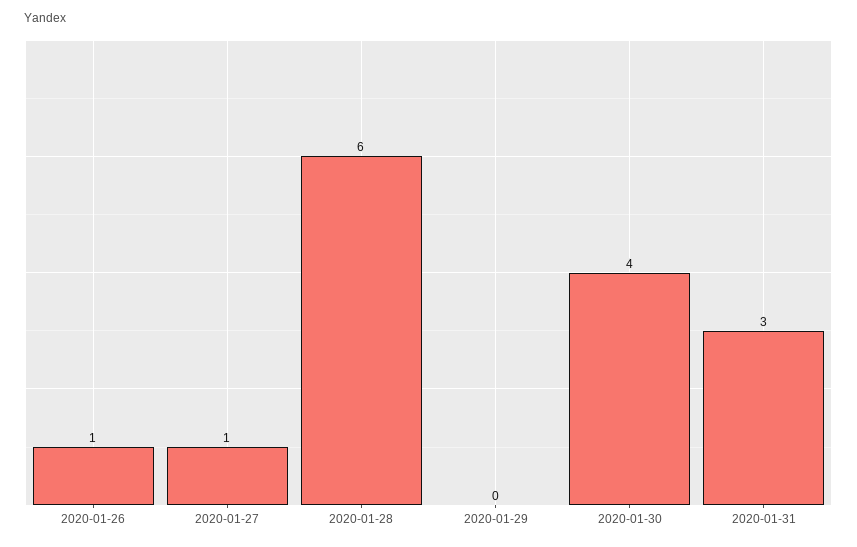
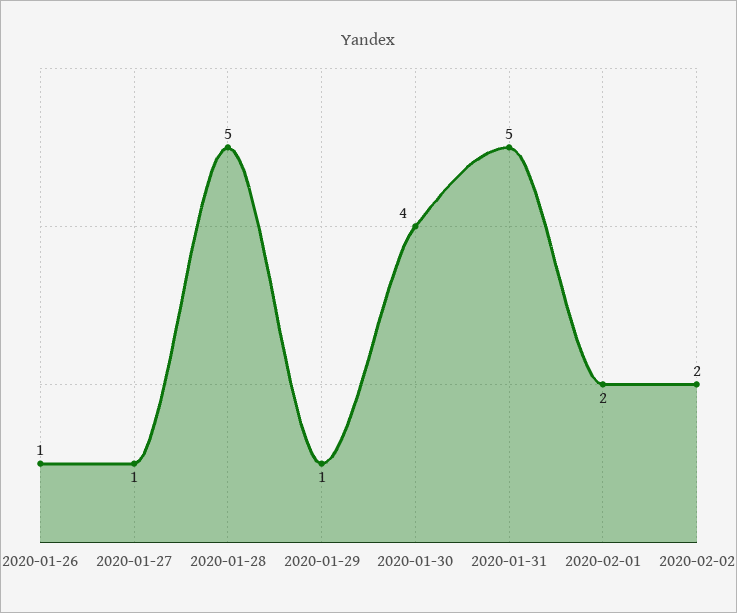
2020-01-28: 6 -> 5
2020-01-29: 0 -> 1
2020-01-31: 3 -> 5
2020-02-01: none -> 2
2020-02-02: none -> 2

